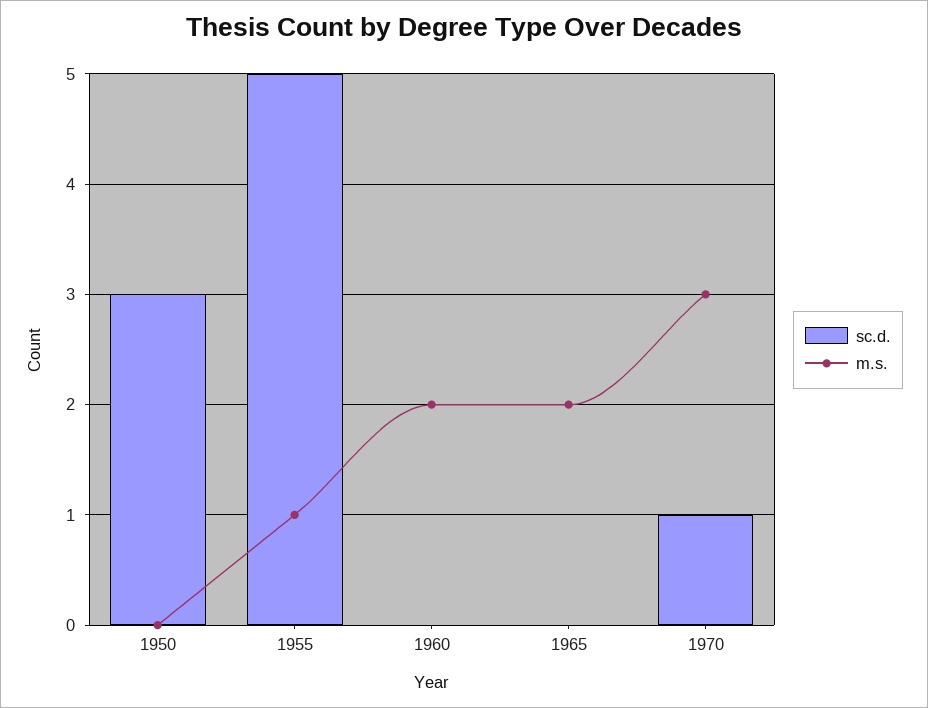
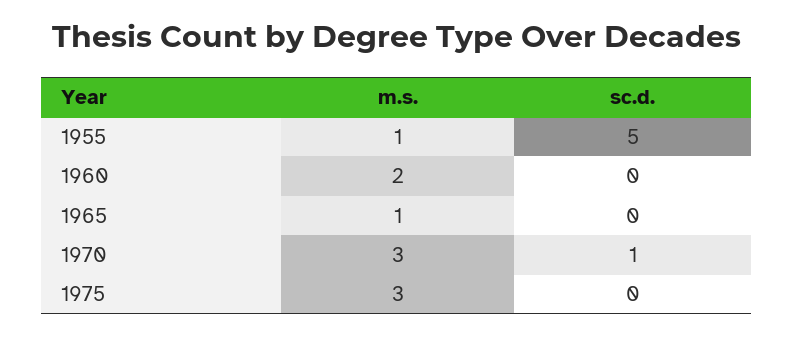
sc.d., 1950: 3 -> none
m.s., 1950: 0 -> none
m.s., 1965: 2 -> 1
m.s., 1975: none -> 3
sc.d., 1975: none -> 0

